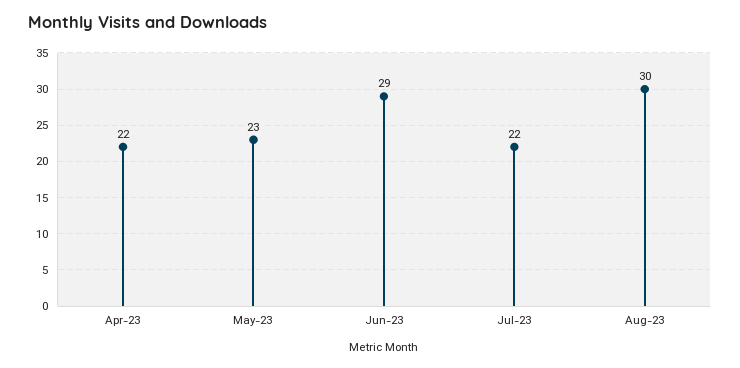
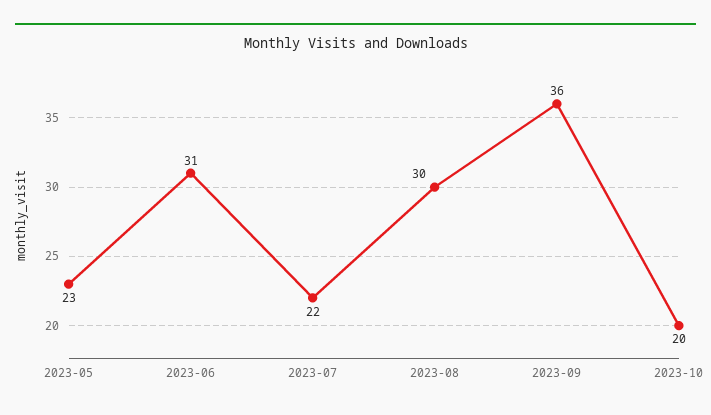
Apr-23: 22 -> none
Jun-23: 29 -> 31
2023-09: none -> 36
2023-10: none -> 20

